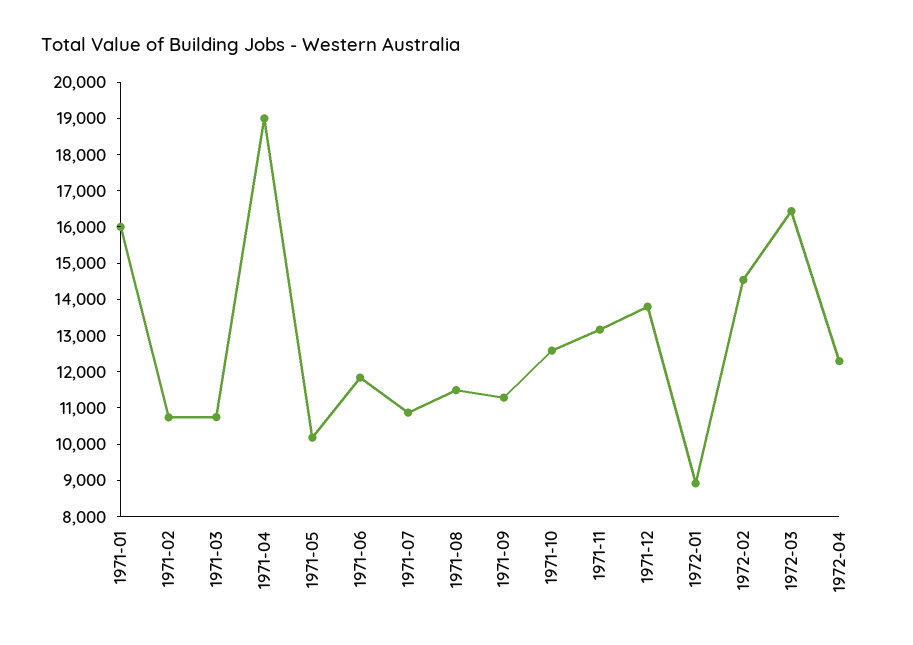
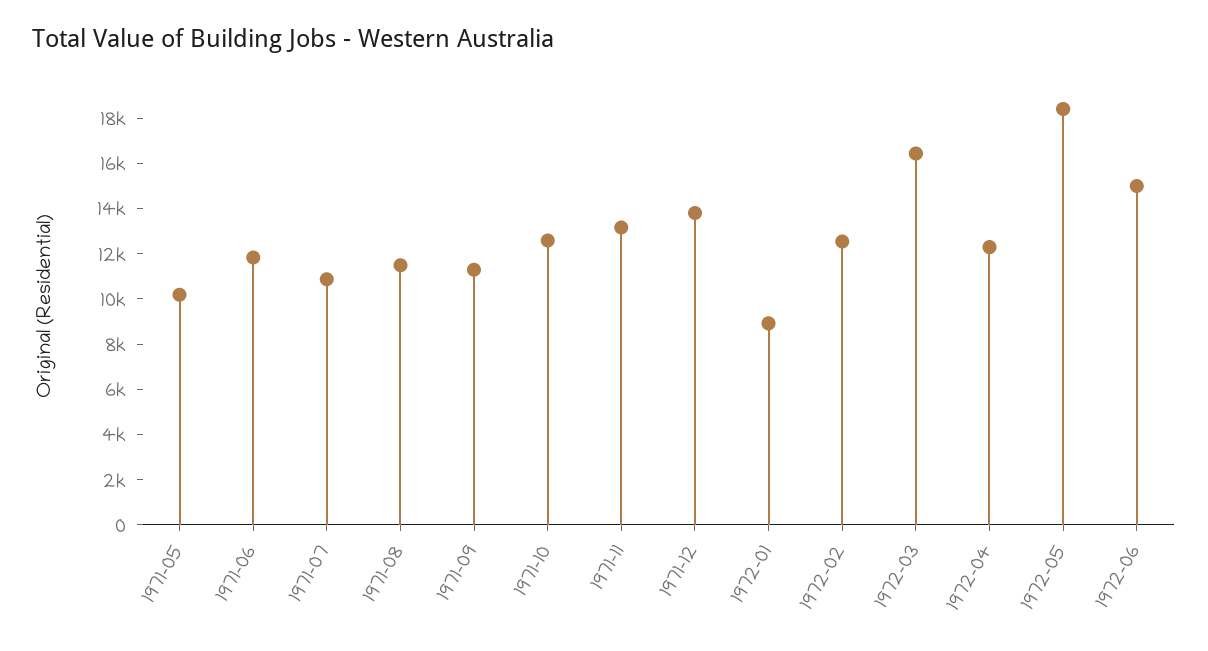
1971-01: 16000 -> none
1971-02: 10750 -> none
1971-03: 10750 -> none
1971-04: 19000 -> none
1972-02: 14500 -> 12500
1972-05: none -> 18500
1972-06: none -> 15000

